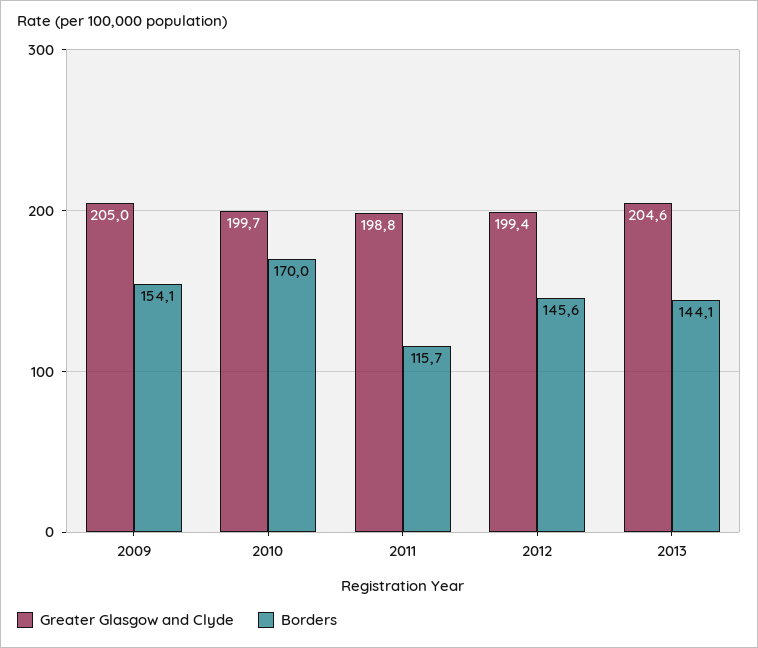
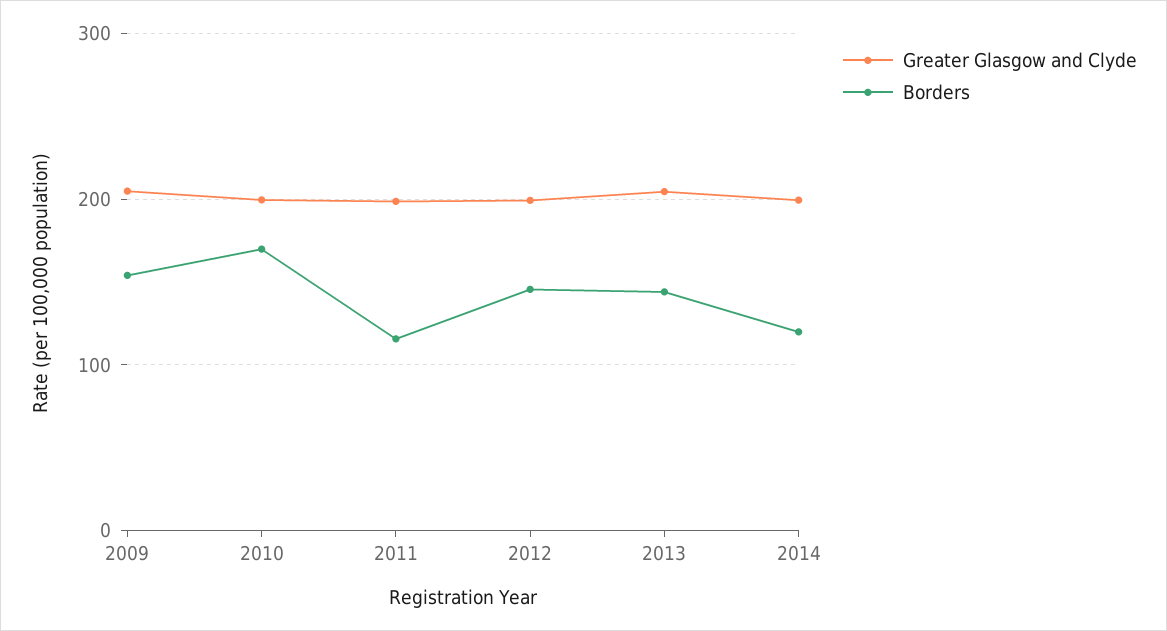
Greater Glasgow and Clyde, 2014: none -> 200
Borders, 2014: none -> 120

